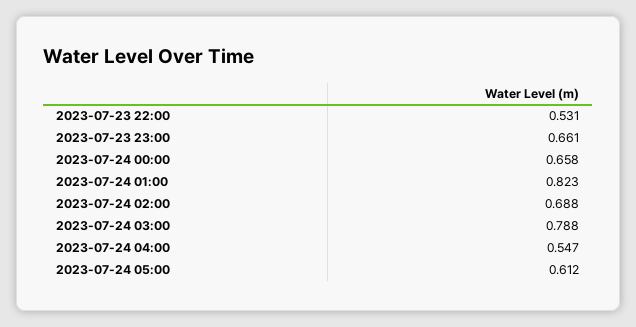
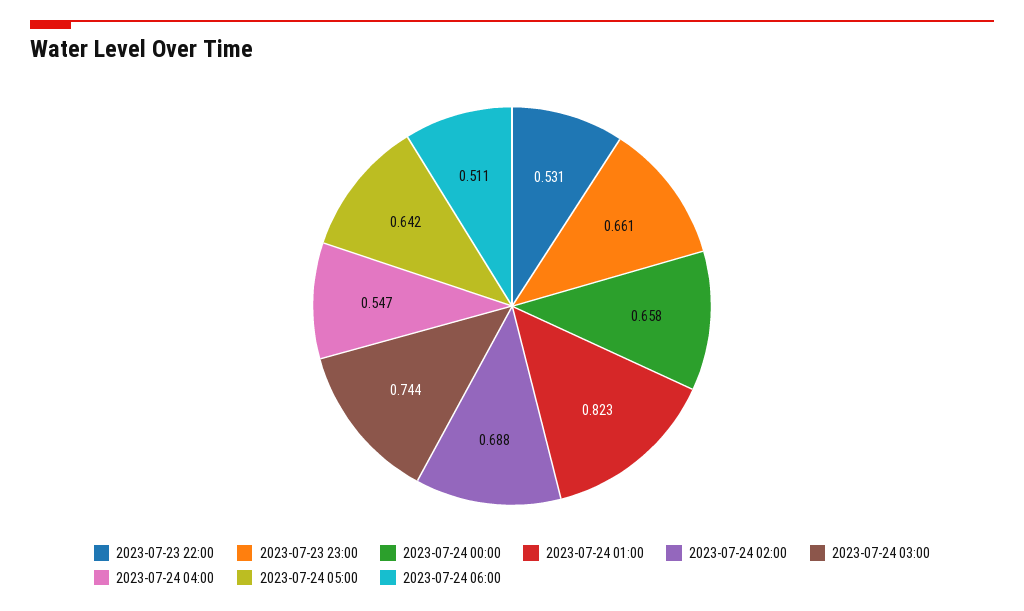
2023-07-24 03:00: 0.788 -> 0.744
2023-07-24 05:00: 0.612 -> 0.642
2023-07-24 06:00: none -> 0.511

